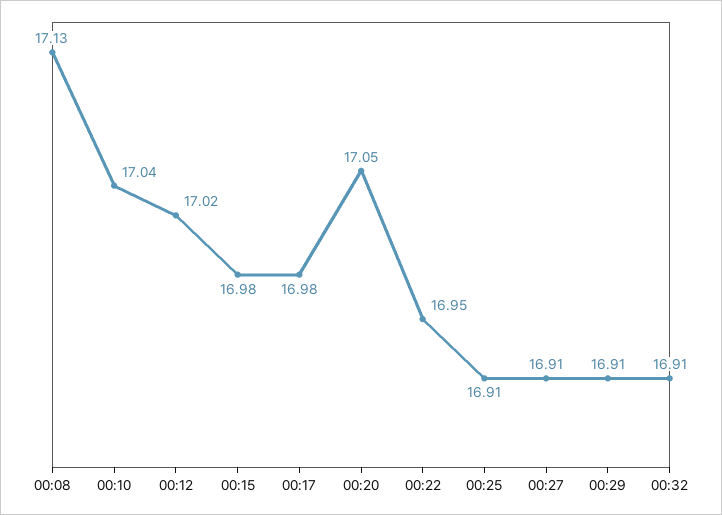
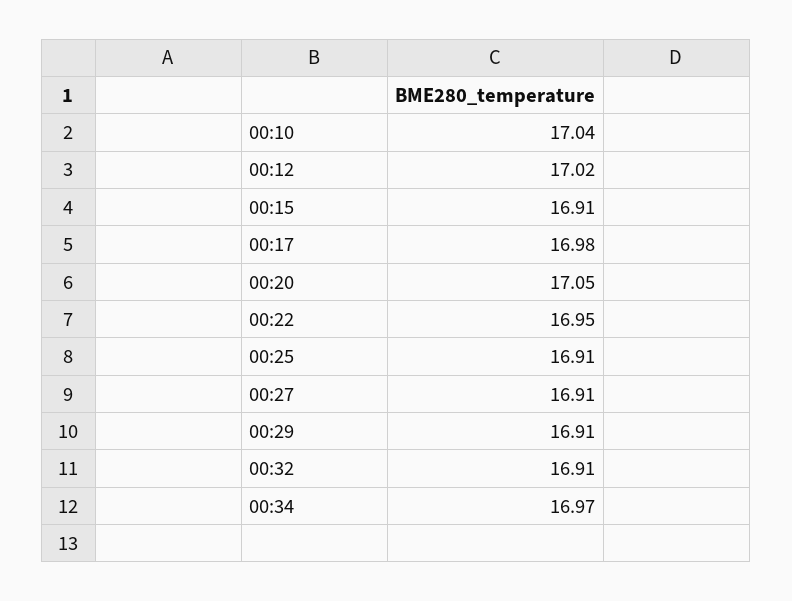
00:08: 17.13 -> none
00:15: 16.98 -> 16.91
00:34: none -> 16.97

